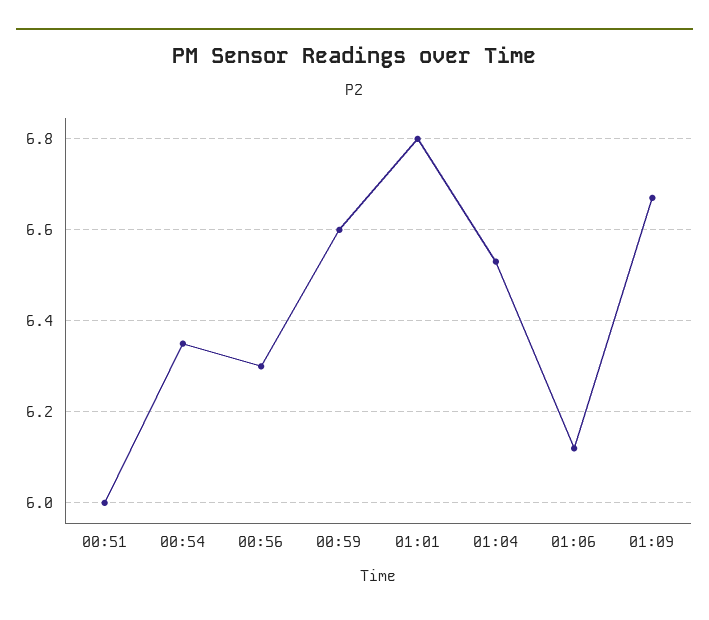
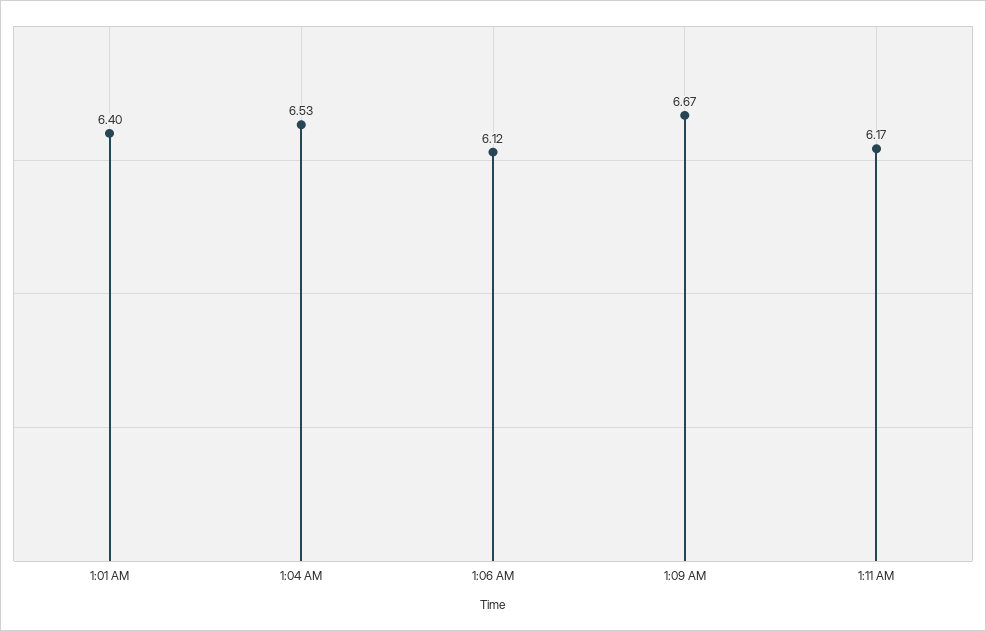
00:51: 6 -> none
00:54: 6.35 -> none
00:56: 6.3 -> none
00:59: 6.6 -> none
01:01: 6.8 -> 6.4
1:11 AM: none -> 6.17

